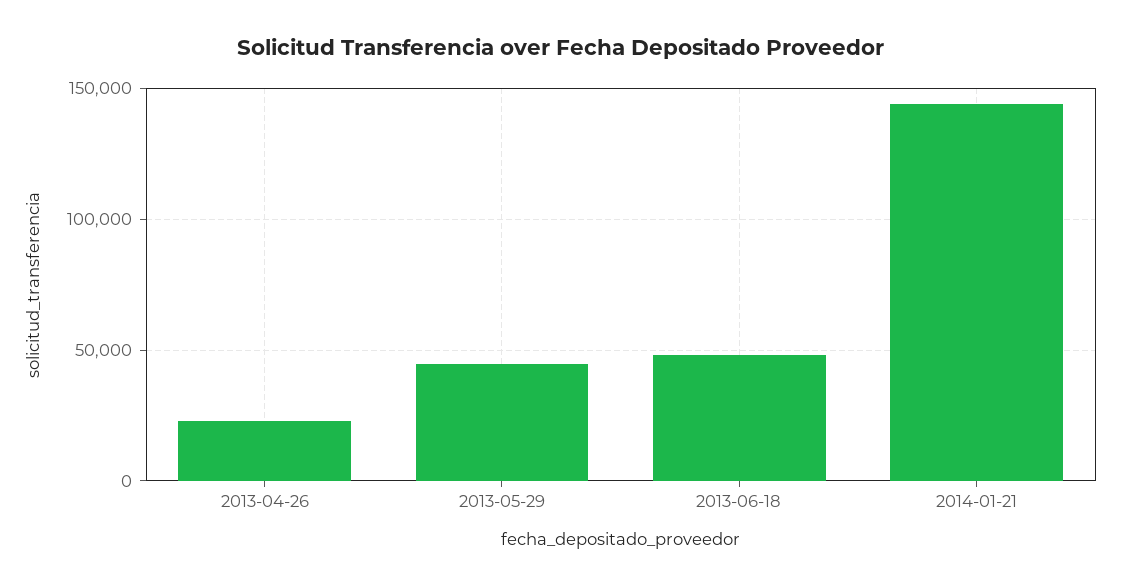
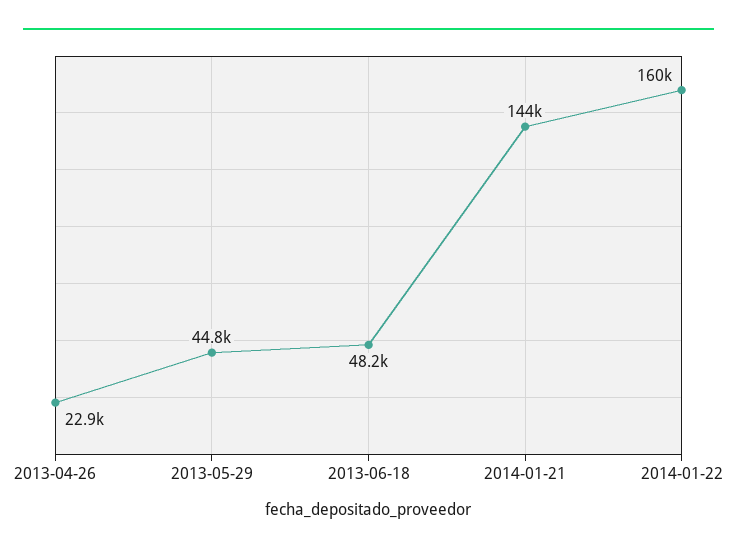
2014-01-22: none -> 160000

